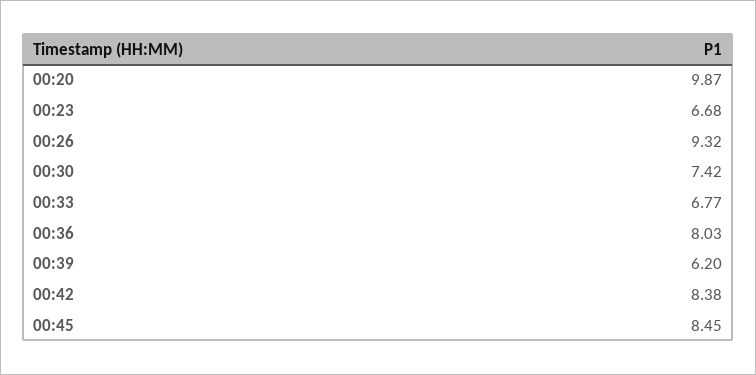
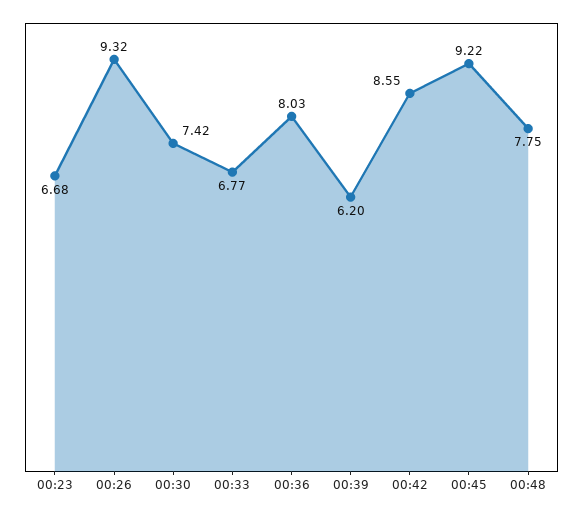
00:20: 9.87 -> none
00:42: 8.38 -> 8.55
00:45: 8.45 -> 9.22
00:48: none -> 7.75

